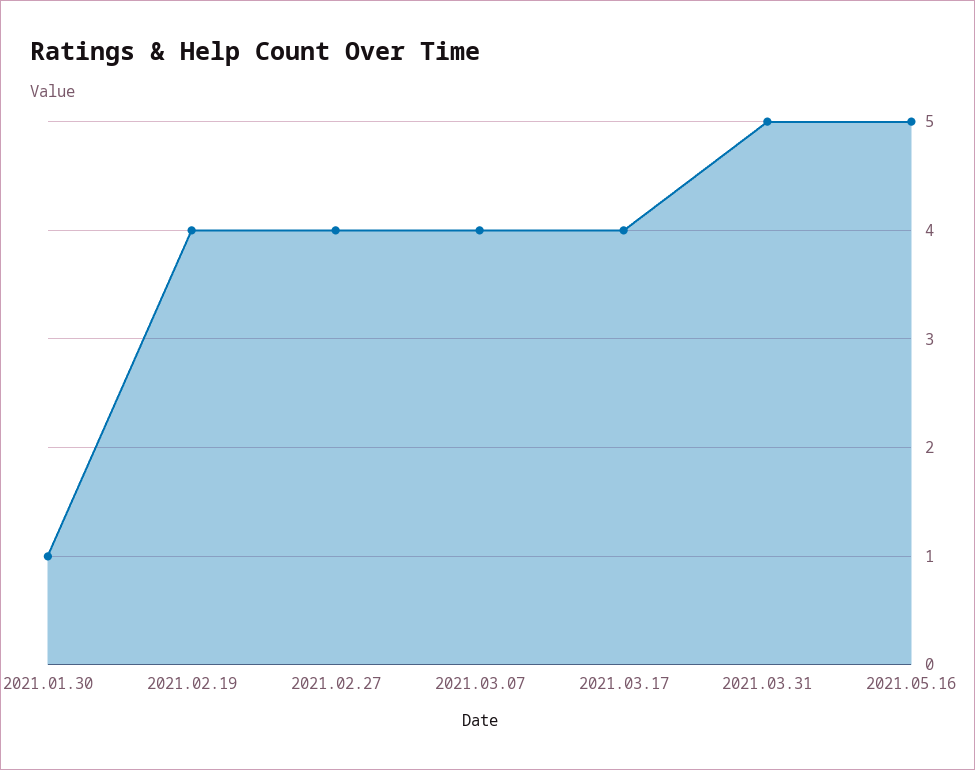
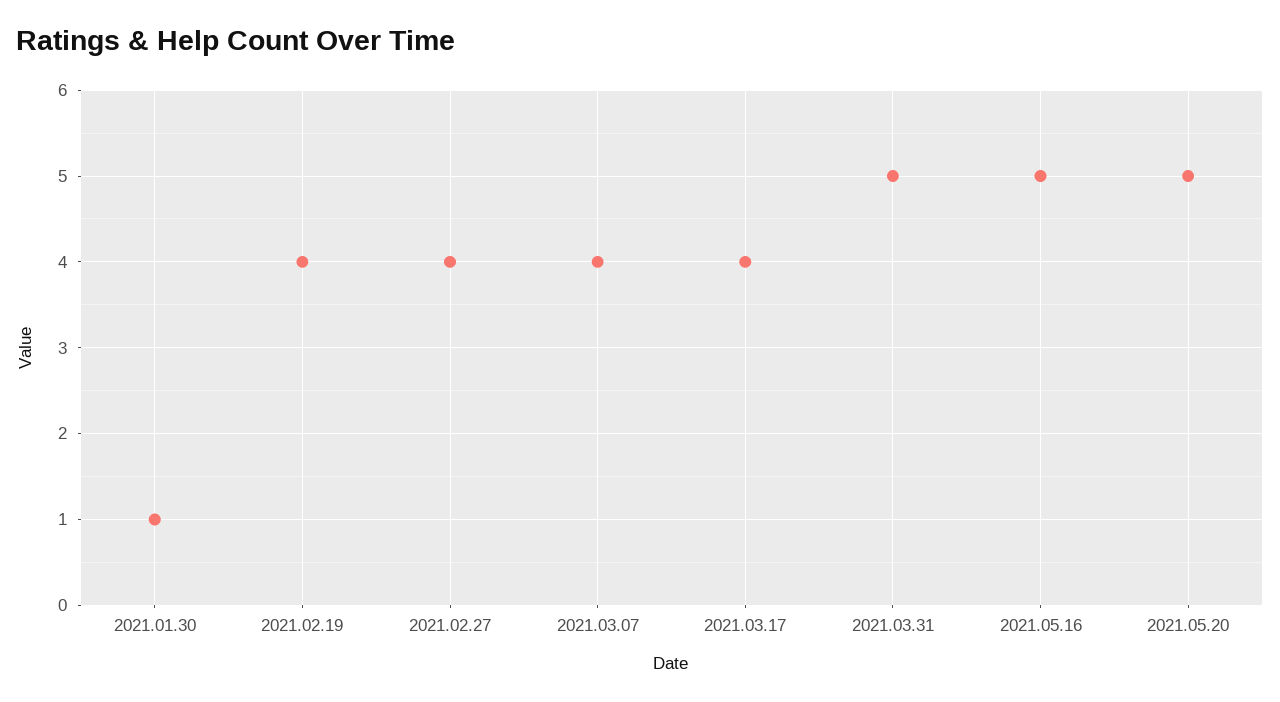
2021.05.20: none -> 5

